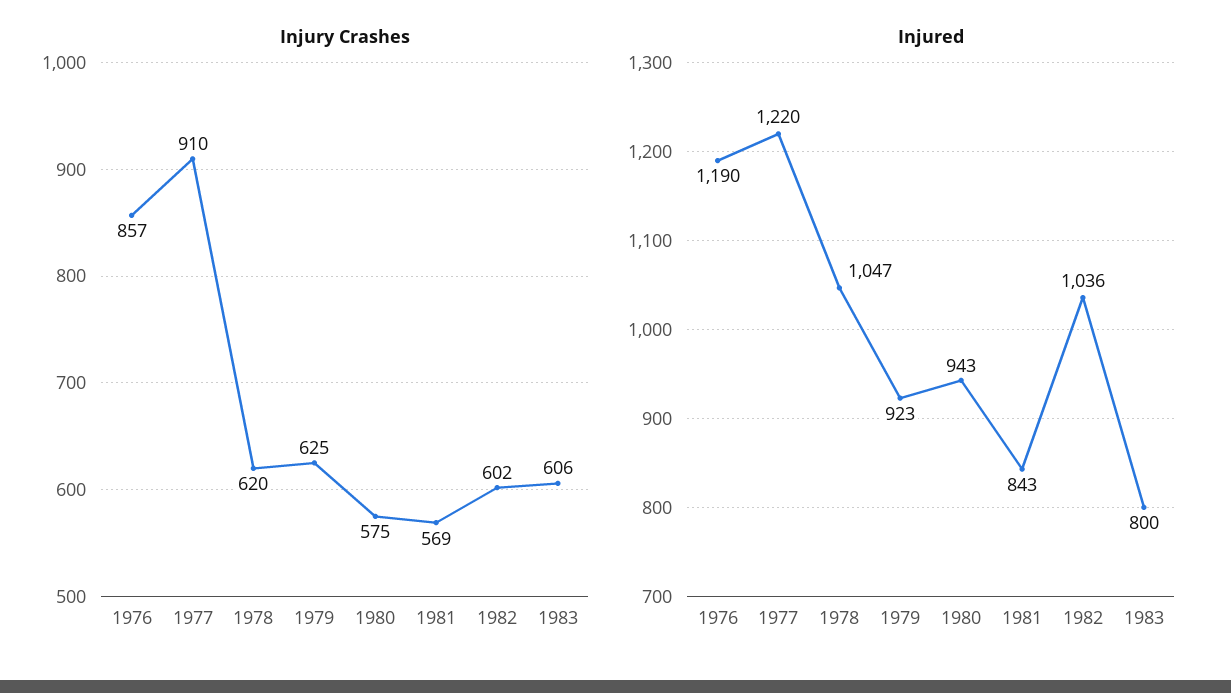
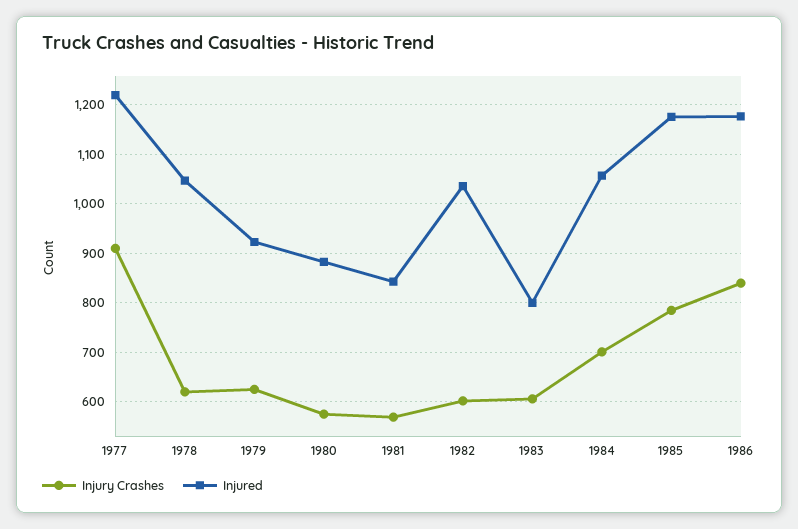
Injury Crashes, 1976: 857 -> none
Injured, 1976: 1190 -> none
Injured, 1980: 943 -> 880
Injury Crashes, 1984: none -> 700
Injured, 1984: none -> 1060
Injury Crashes, 1985: none -> 780
Injured, 1985: none -> 1180
Injury Crashes, 1986: none -> 840
Injured, 1986: none -> 1180

